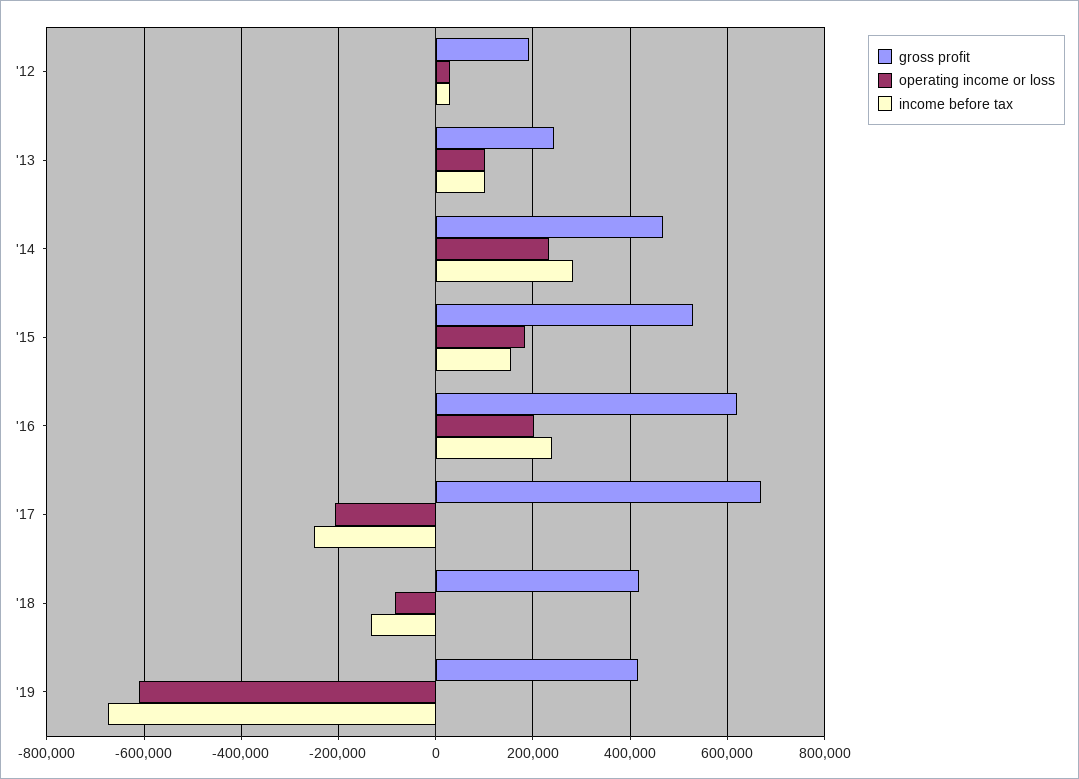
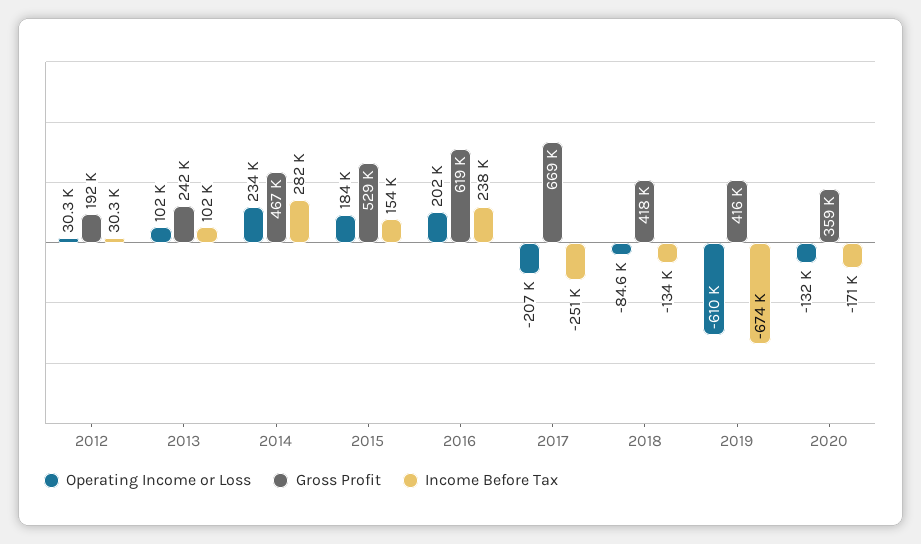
operating income or loss, 2020: none -> -132000
gross profit, 2020: none -> 359000
income before tax, 2020: none -> -171000

